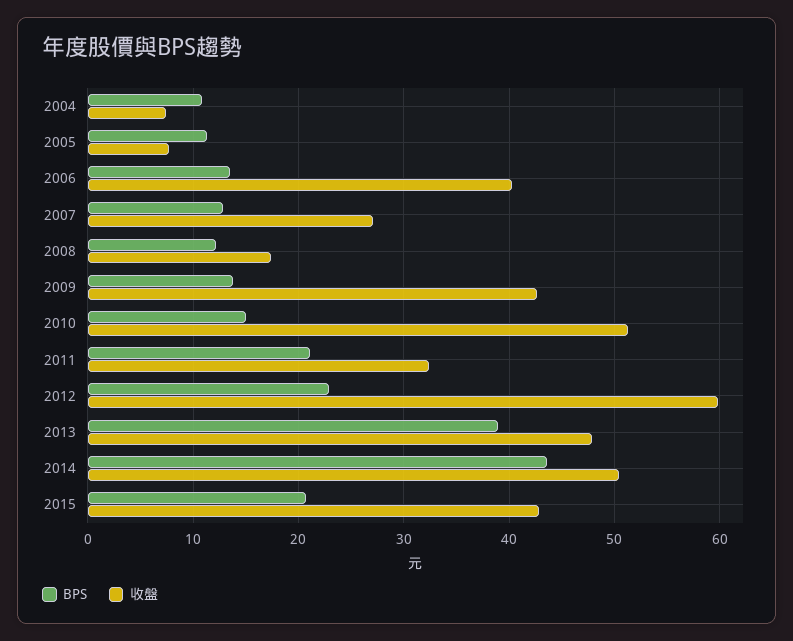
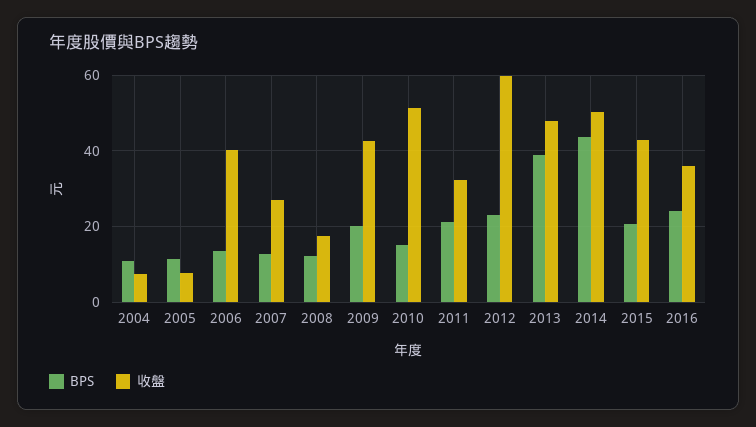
BPS, 2009: 14 -> 20
BPS, 2016: none -> 24
收盤, 2016: none -> 36

